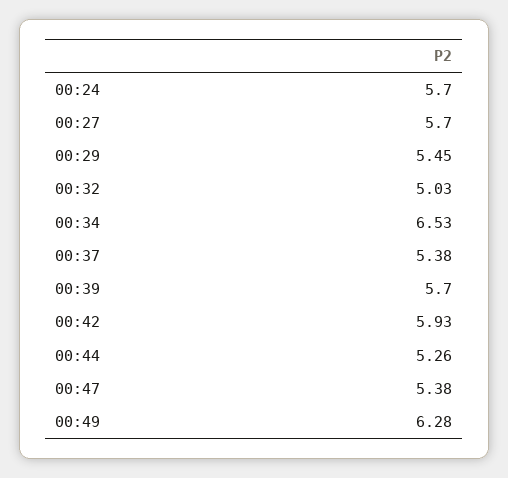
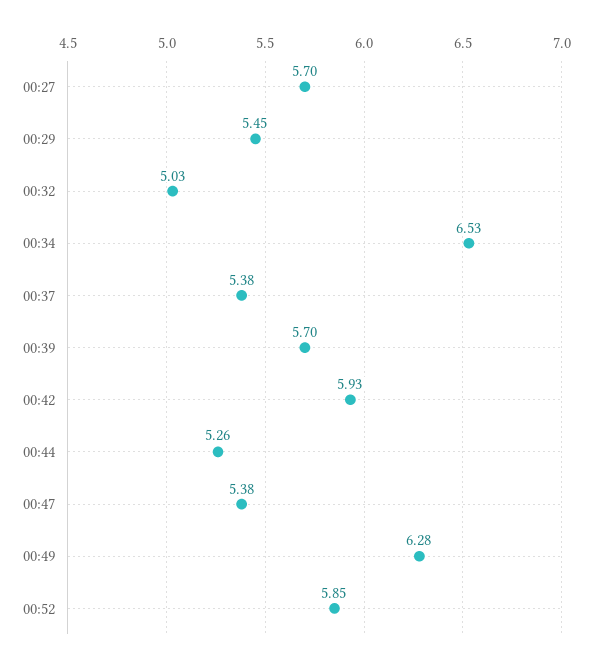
00:24: 5.7 -> none
00:52: none -> 5.85

